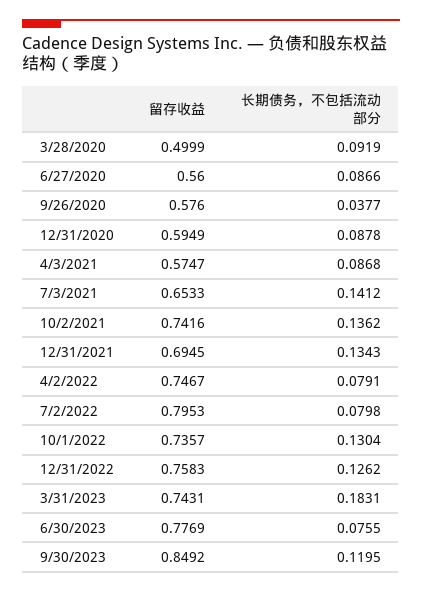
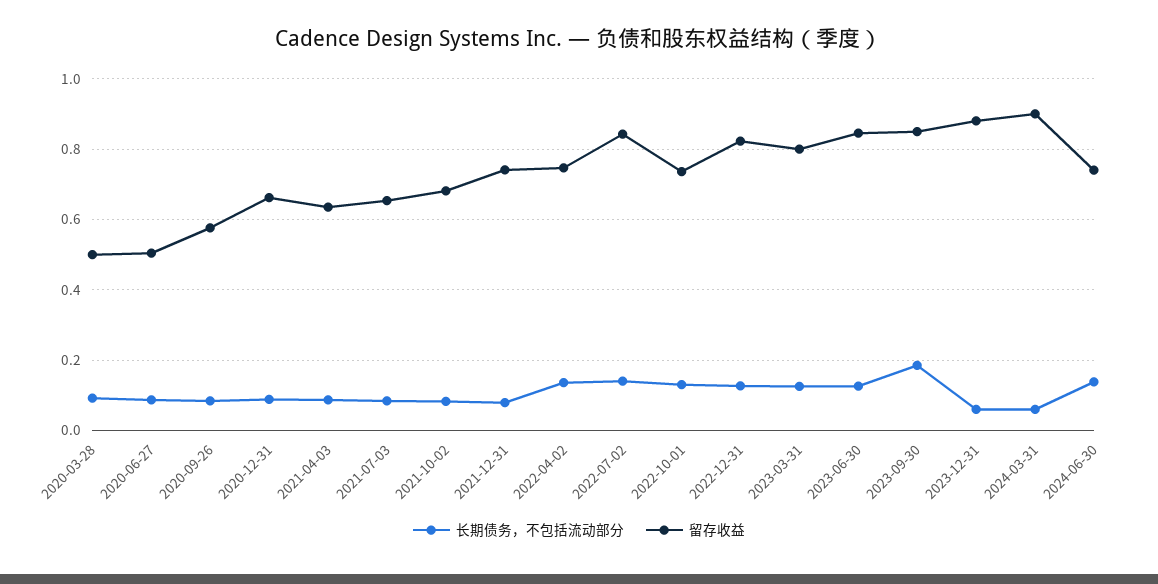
留存收益, 6/27/2020: 0.56 -> 0.5
长期债务，不包括流动部分, 9/26/2020: 0.0377 -> 0.08
留存收益, 12/31/2020: 0.5949 -> 0.66
留存收益, 4/3/2021: 0.5747 -> 0.64
长期债务，不包括流动部分, 7/3/2021: 0.1412 -> 0.08
留存收益, 10/2/2021: 0.7416 -> 0.68
长期债务，不包括流动部分, 10/2/2021: 0.1362 -> 0.08
留存收益, 12/31/2021: 0.6945 -> 0.74
长期债务，不包括流动部分, 12/31/2021: 0.1343 -> 0.08
长期债务，不包括流动部分, 4/2/2022: 0.0791 -> 0.14
留存收益, 7/2/2022: 0.7953 -> 0.84
长期债务，不包括流动部分, 7/2/2022: 0.0798 -> 0.14
留存收益, 12/31/2022: 0.7583 -> 0.82
留存收益, 3/31/2023: 0.7431 -> 0.8
长期债务，不包括流动部分, 3/31/2023: 0.1831 -> 0.12
留存收益, 6/30/2023: 0.7769 -> 0.84
长期债务，不包括流动部分, 6/30/2023: 0.0755 -> 0.12
长期债务，不包括流动部分, 9/30/2023: 0.1195 -> 0.18
长期债务，不包括流动部分, 2023-12-31: none -> 0.06
留存收益, 2023-12-31: none -> 0.88
长期债务，不包括流动部分, 2024-03-31: none -> 0.06
留存收益, 2024-03-31: none -> 0.9
长期债务，不包括流动部分, 2024-06-30: none -> 0.14
留存收益, 2024-06-30: none -> 0.74

